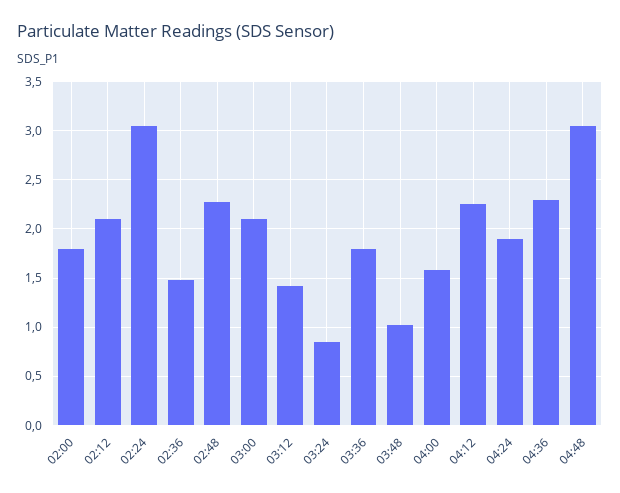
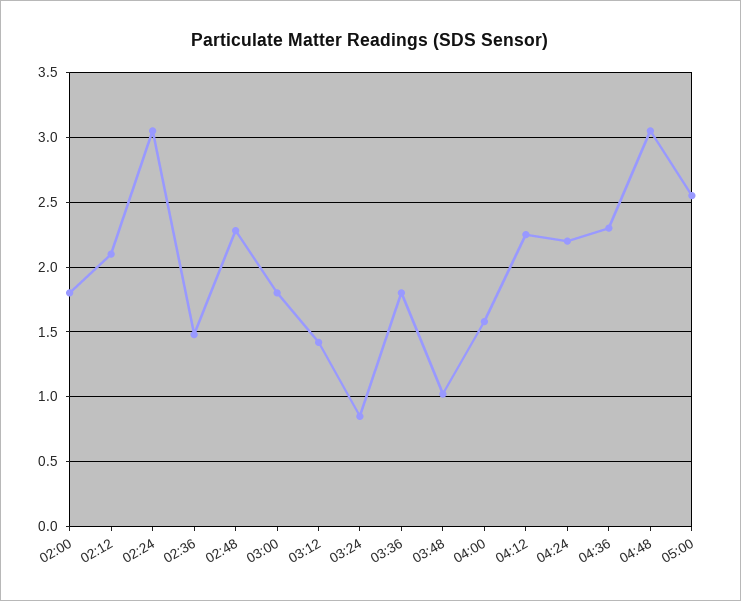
03:00: 2.1 -> 1.8
04:24: 1.9 -> 2.2
05:00: none -> 2.55

